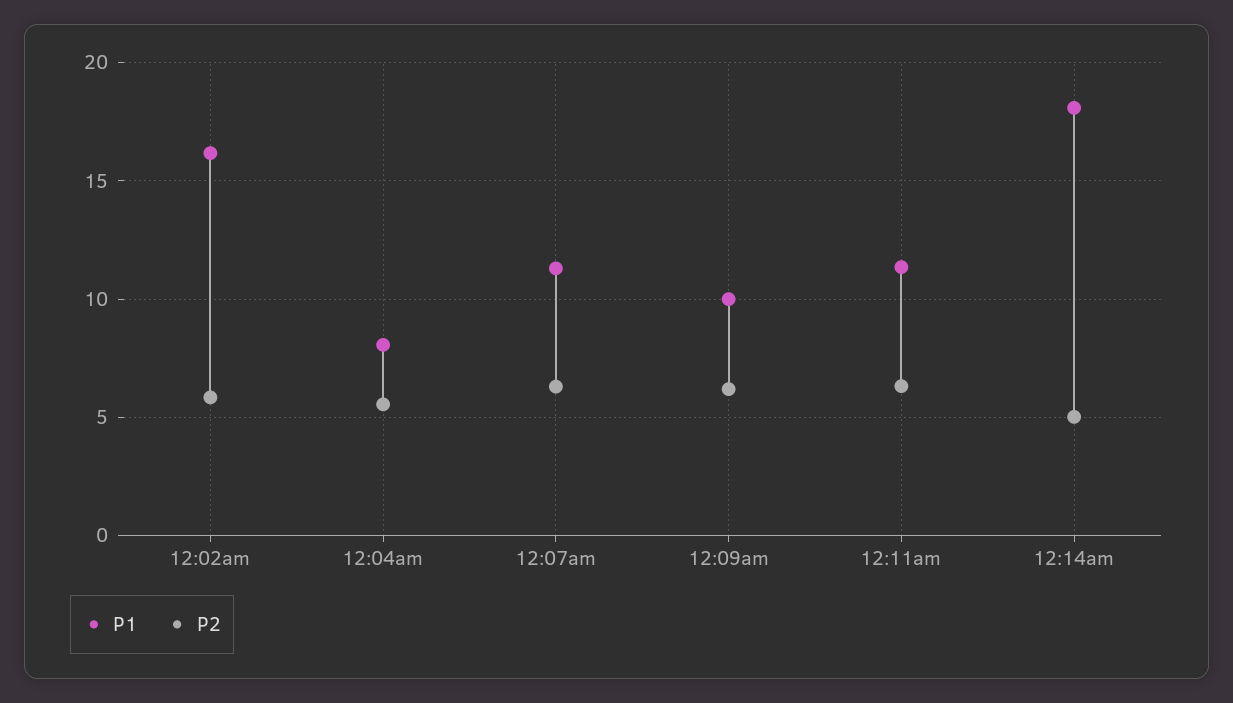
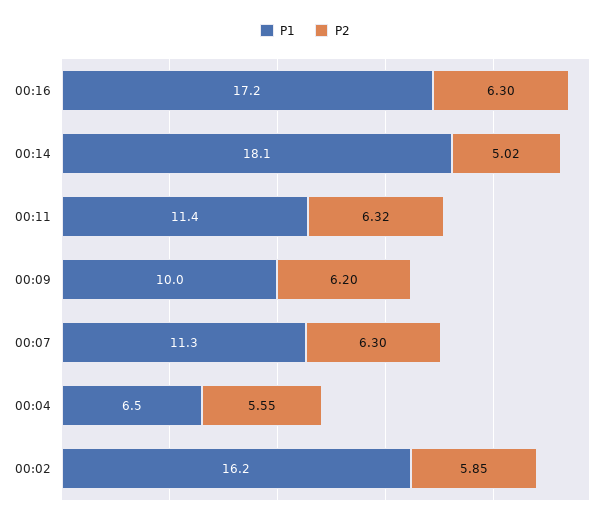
P1, 12:04am: 8 -> 6.5
P1, 00:16: none -> 17.2
P2, 00:16: none -> 6.3

